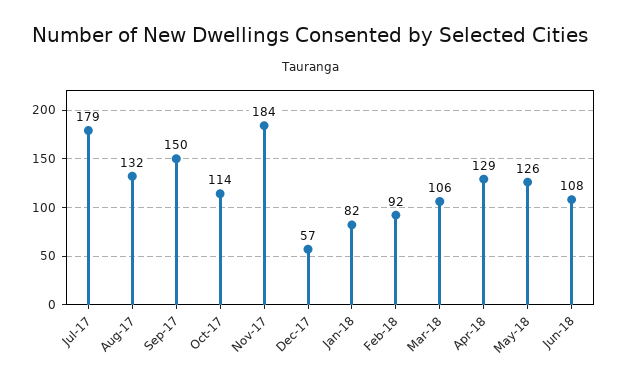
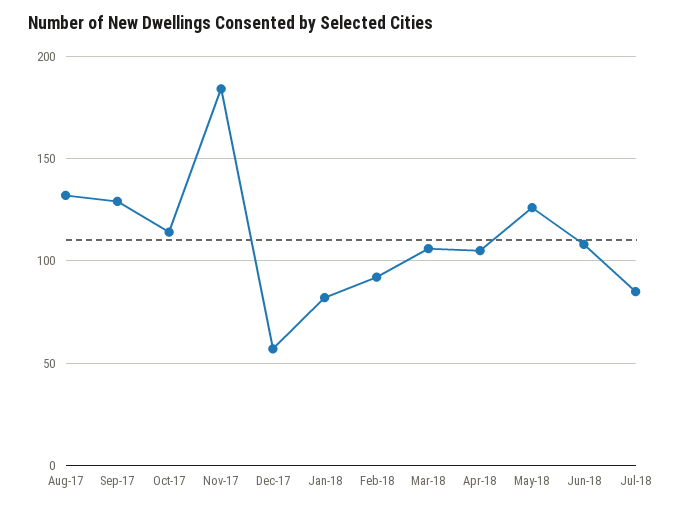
Jul-17: 179 -> none
Sep-17: 150 -> 130
Apr-18: 129 -> 105
Jul-18: none -> 85

